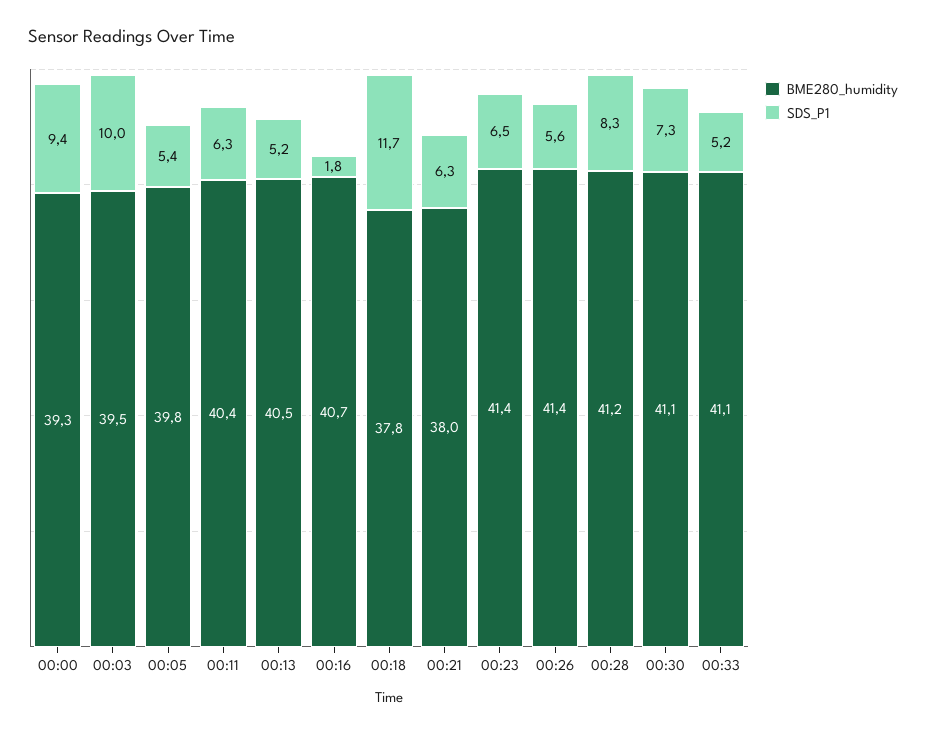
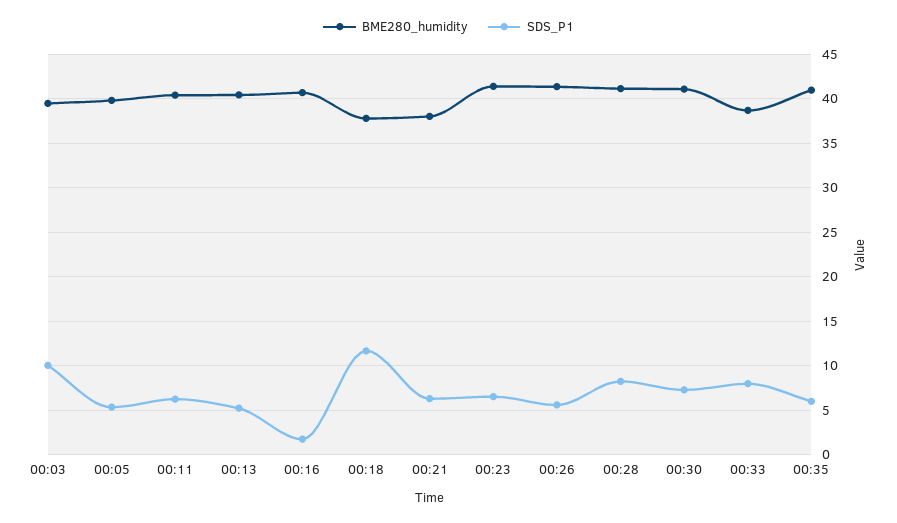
BME280_humidity, 00:00: 39.3 -> none
SDS_P1, 00:00: 9.4 -> none
BME280_humidity, 00:33: 41.1 -> 39
SDS_P1, 00:33: 5.2 -> 8
BME280_humidity, 00:35: none -> 41
SDS_P1, 00:35: none -> 6

